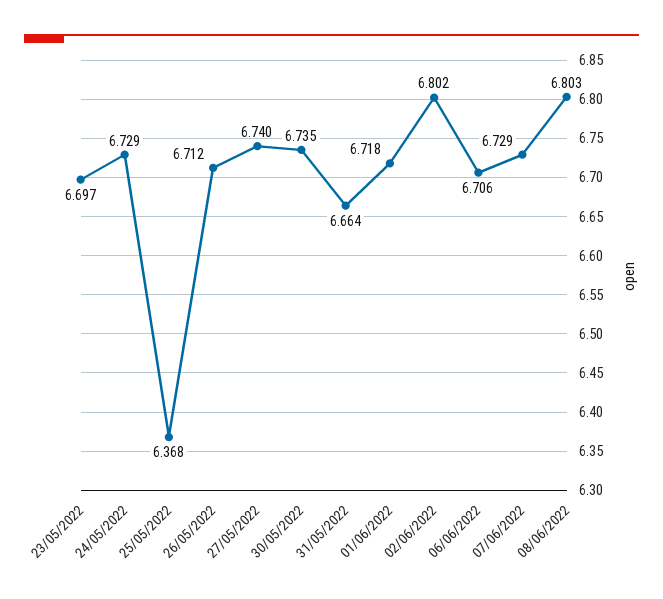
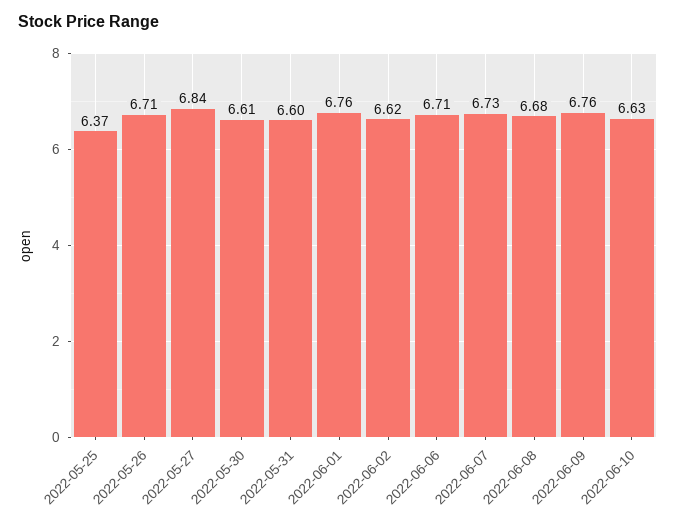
23/05/2022: 6.697 -> none
24/05/2022: 6.729 -> none
27/05/2022: 6.74 -> 6.84
30/05/2022: 6.735 -> 6.61
31/05/2022: 6.664 -> 6.6
01/06/2022: 6.718 -> 6.76
02/06/2022: 6.802 -> 6.62
08/06/2022: 6.803 -> 6.68
2022-06-09: none -> 6.76
2022-06-10: none -> 6.63

